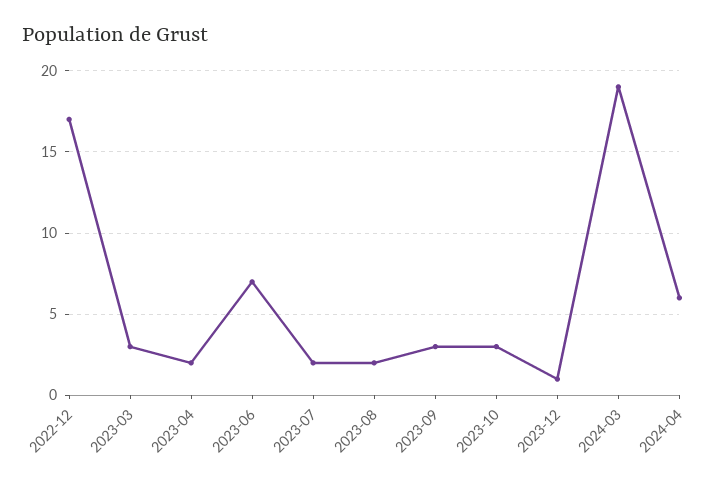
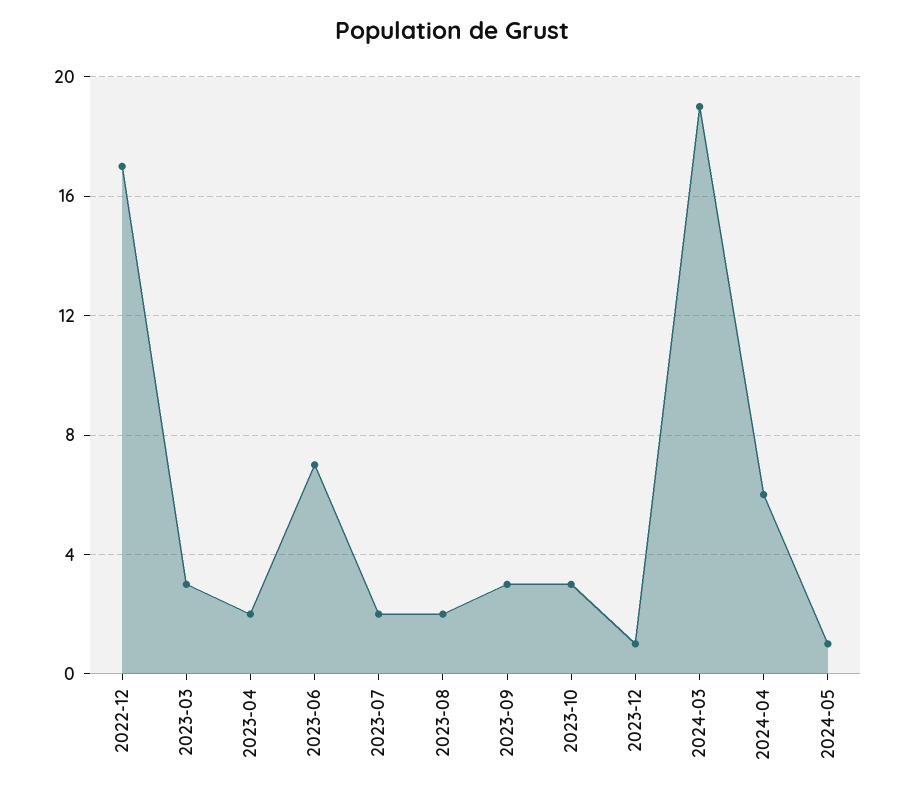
2024-05: none -> 1

